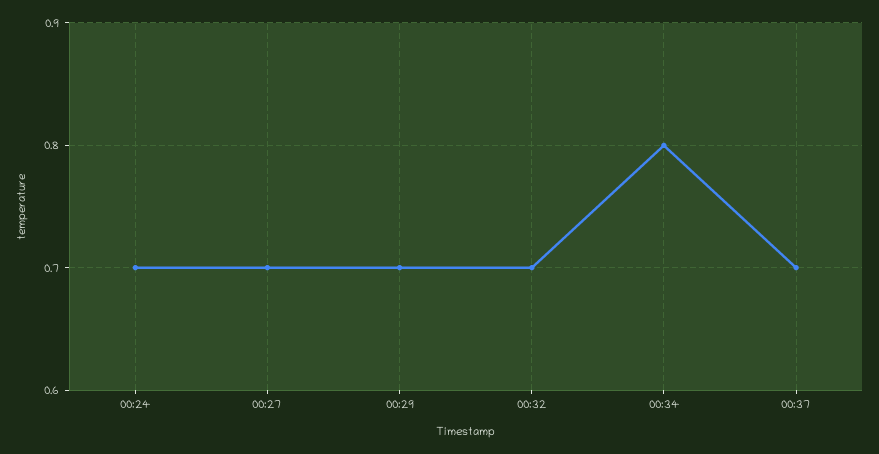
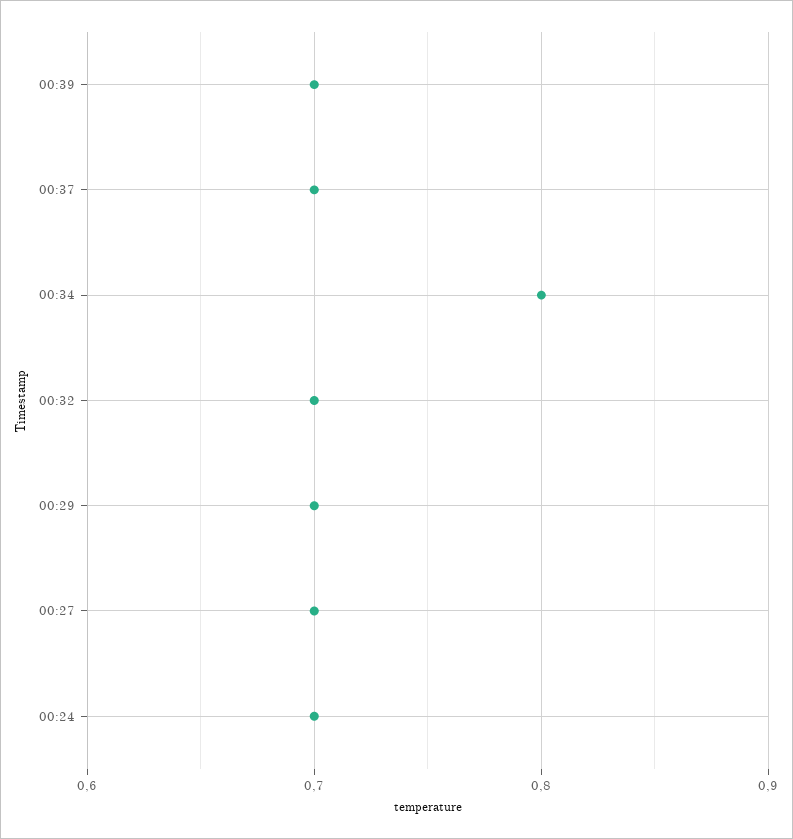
00:39: none -> 0.7

